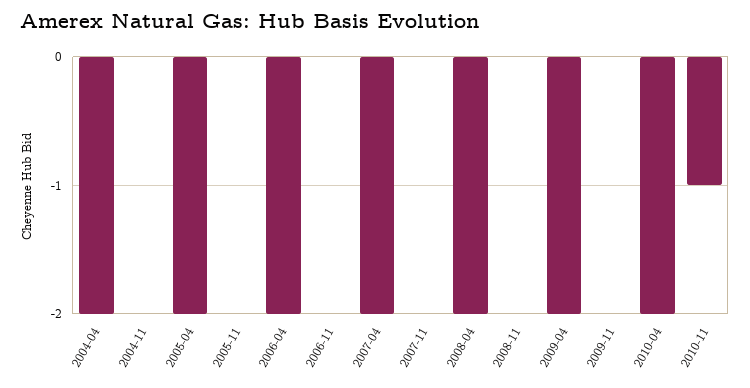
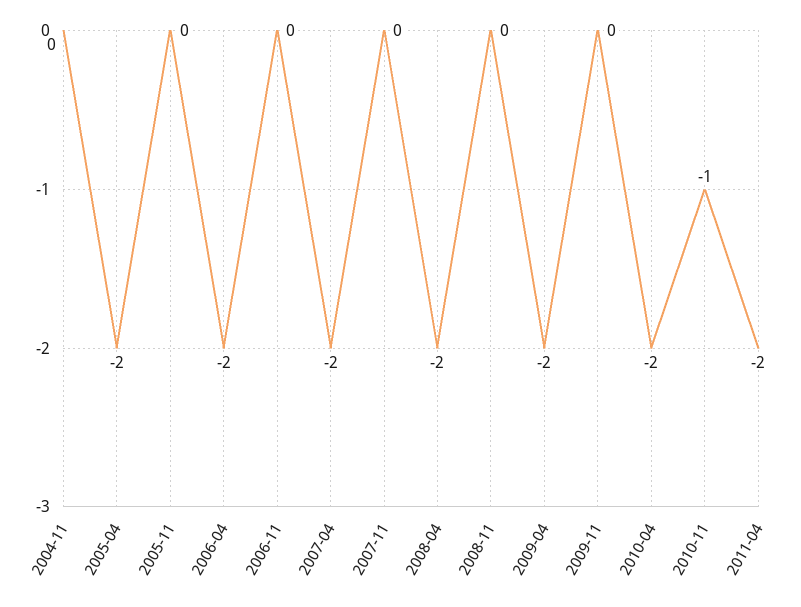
2004-04: -2 -> none
2011-04: none -> -2

